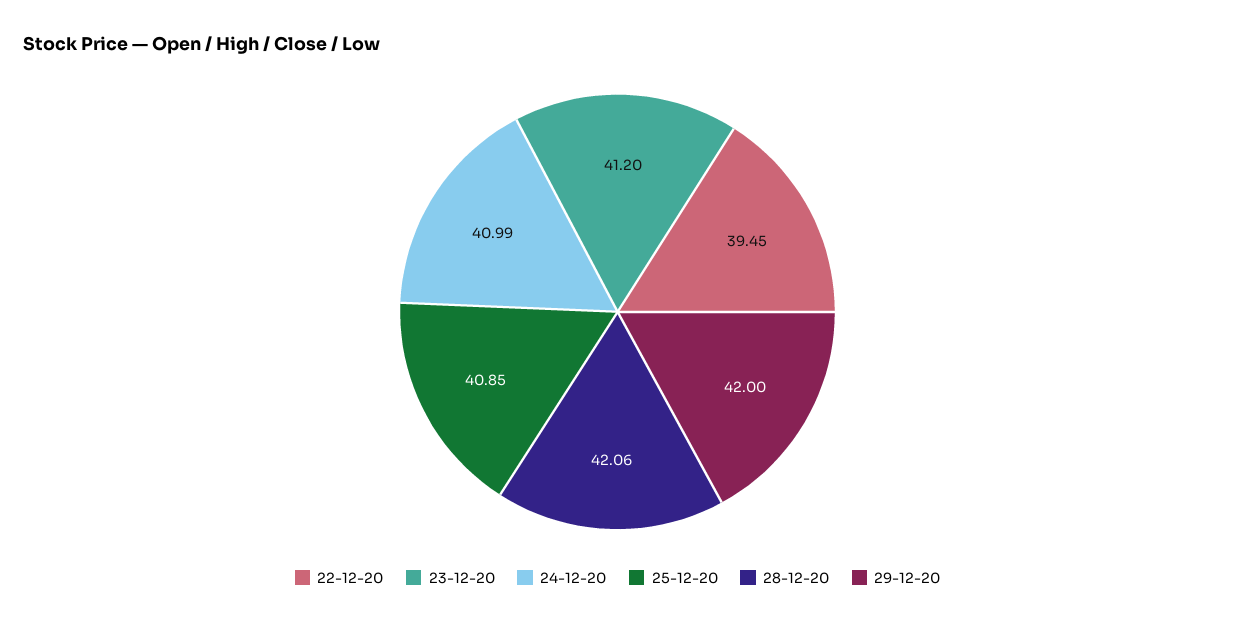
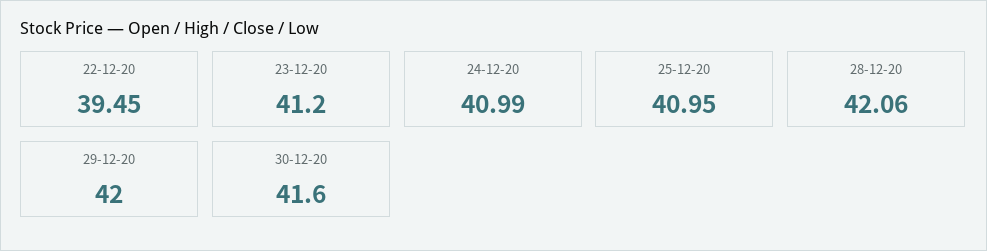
25-12-20: 40.85 -> 40.95
30-12-20: none -> 41.6

